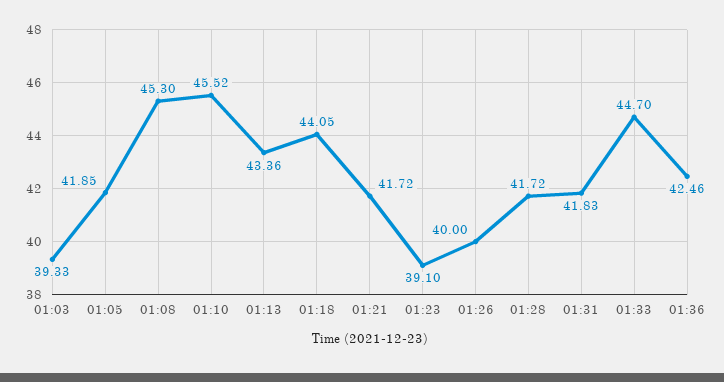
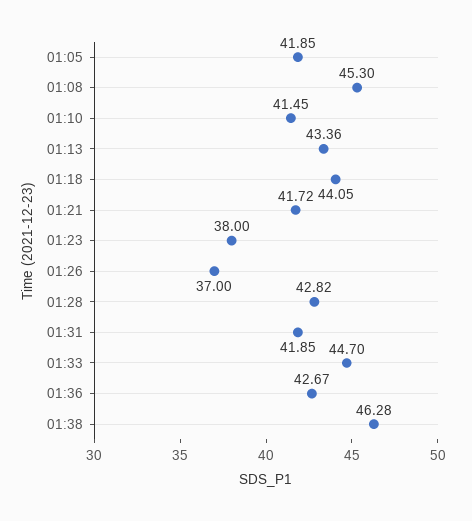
01:03: 39.33 -> none
01:10: 45.52 -> 41.45
01:23: 39.1 -> 38
01:26: 40 -> 37
01:28: 41.72 -> 42.82
01:31: 41.83 -> 41.85
01:36: 42.46 -> 42.67
01:38: none -> 46.28

